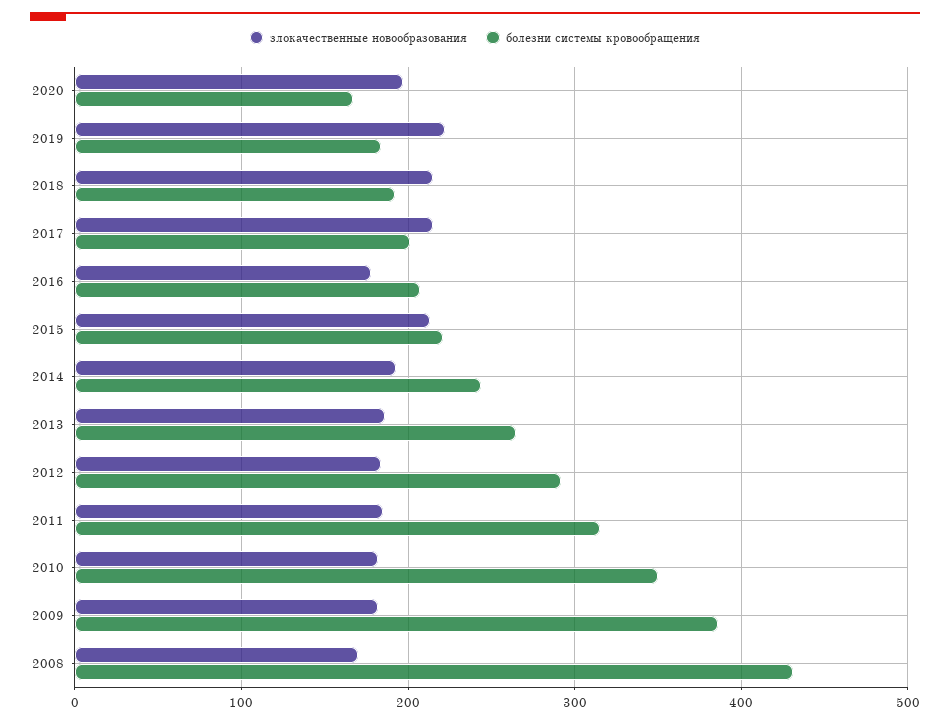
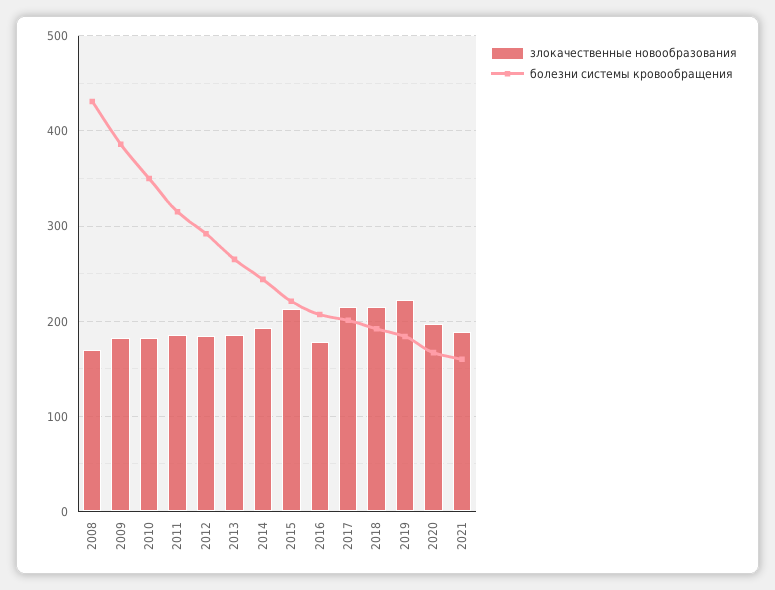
злокачественные новообразования, 2021: none -> 190
болезни системы кровообращения, 2021: none -> 160

